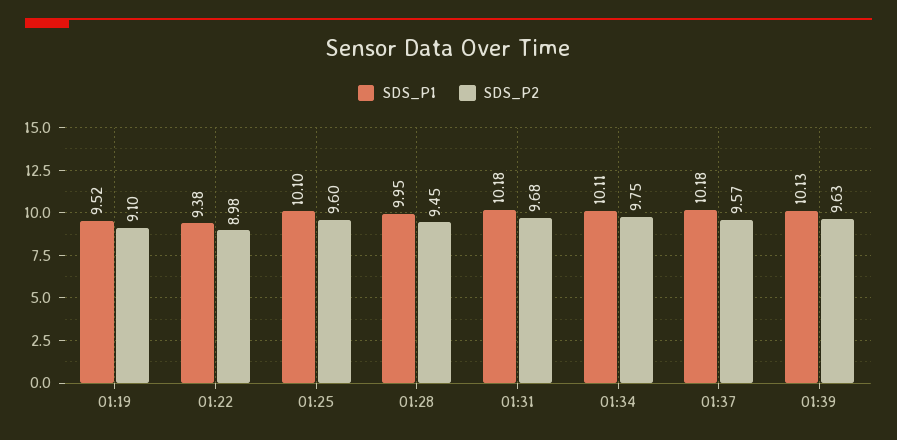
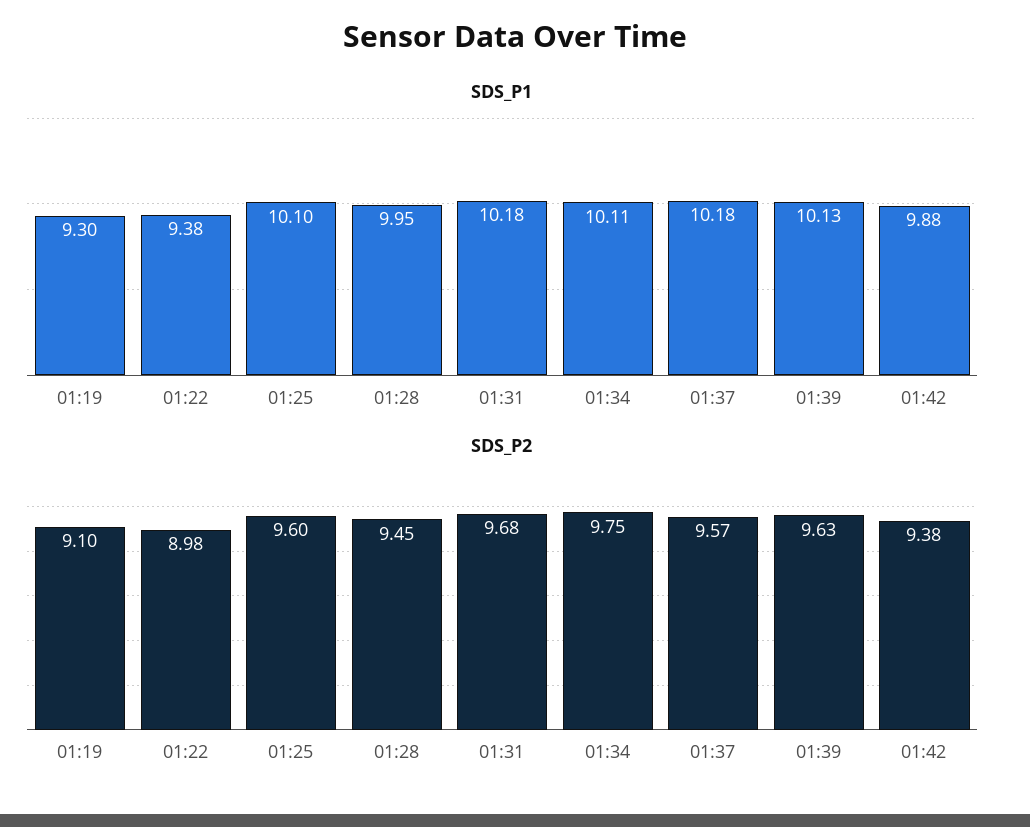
SDS_P1, 01:19: 9.52 -> 9.3
SDS_P1, 01:42: none -> 9.88
SDS_P2, 01:42: none -> 9.38

